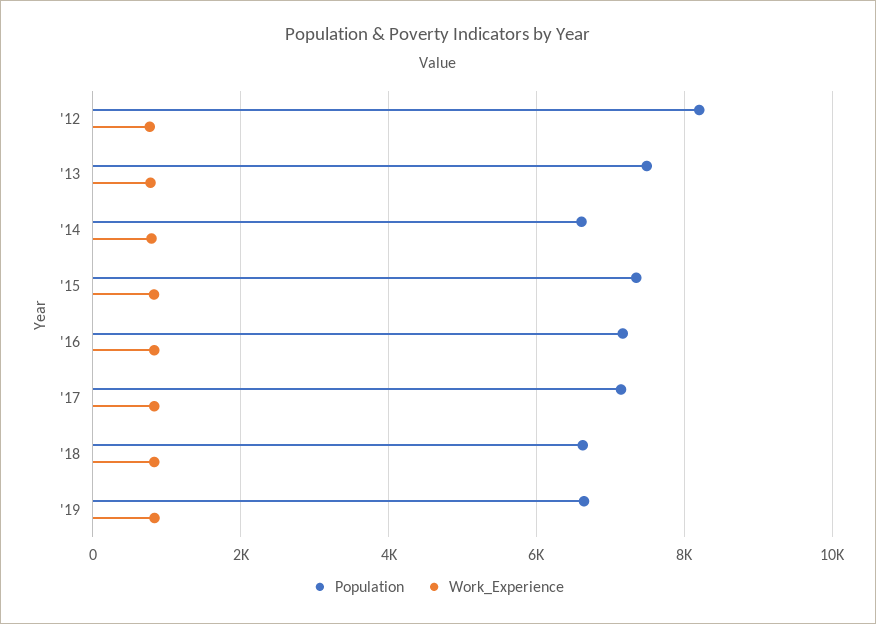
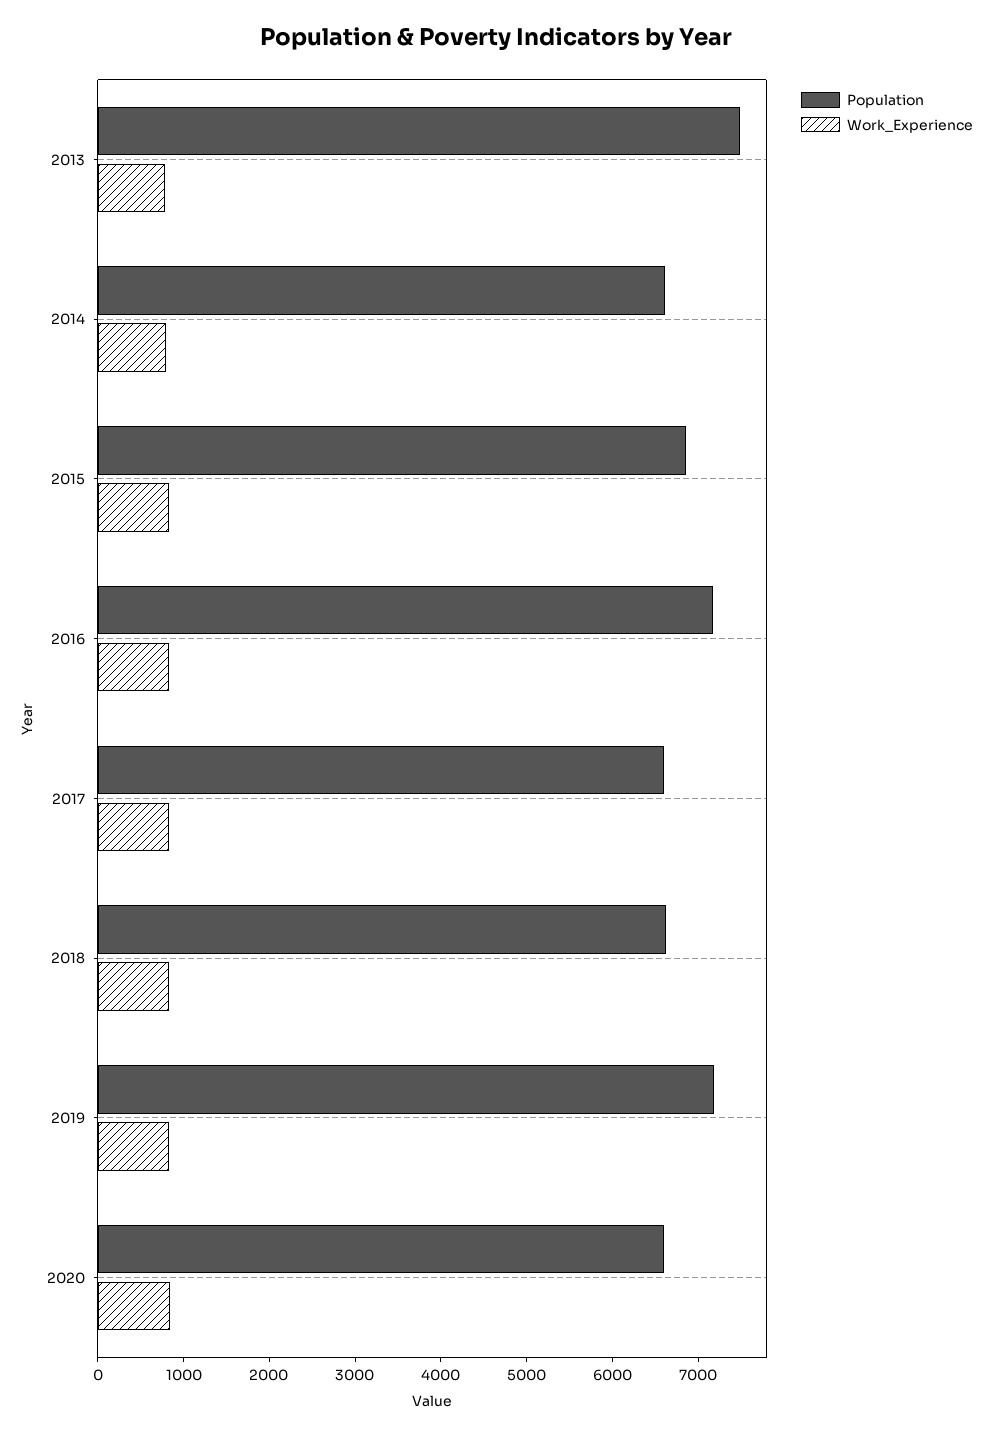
Population, '12: 8200 -> none
Work_Experience, '12: 800 -> none
Population, '15: 7400 -> 6800
Population, '17: 7200 -> 6600
Population, '19: 6600 -> 7200
Population, 2020: none -> 6600
Work_Experience, 2020: none -> 800

